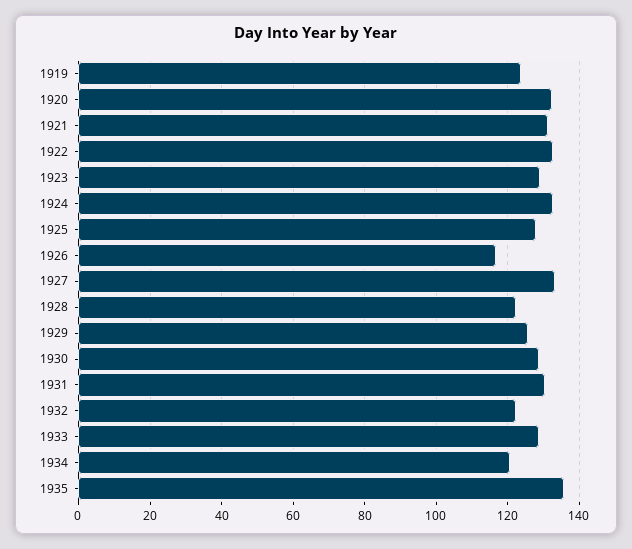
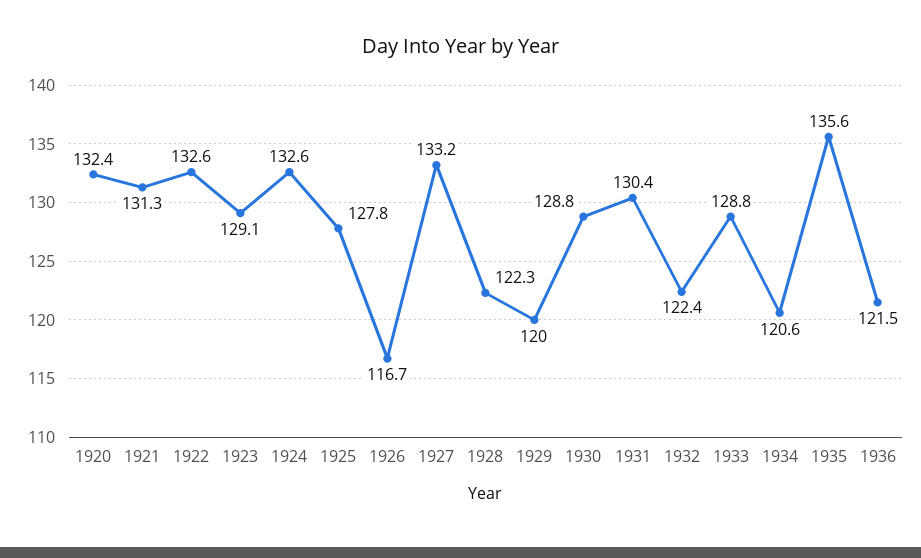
1919: 124 -> none
1929: 126 -> 120
1936: none -> 121.5

